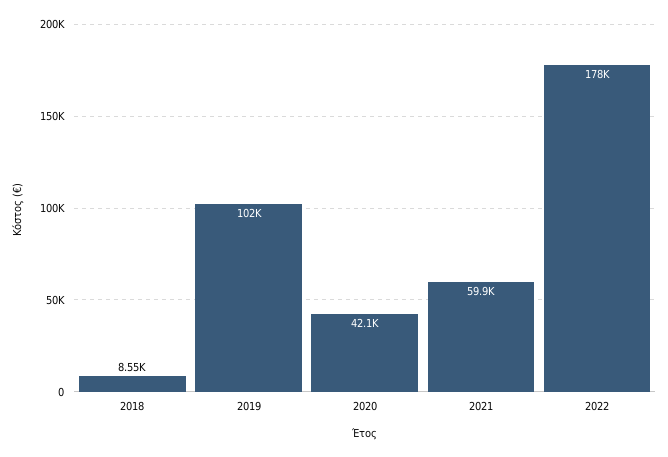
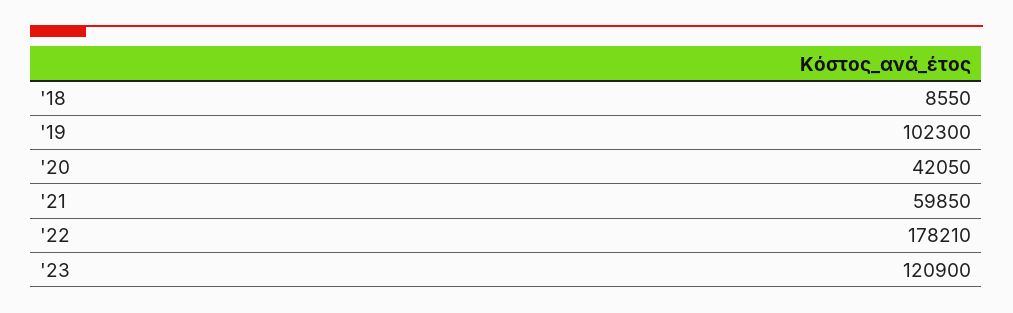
'23: none -> 120900

